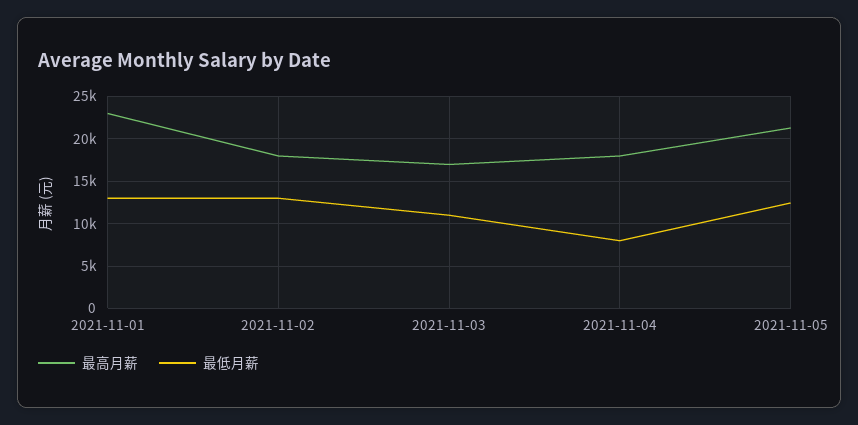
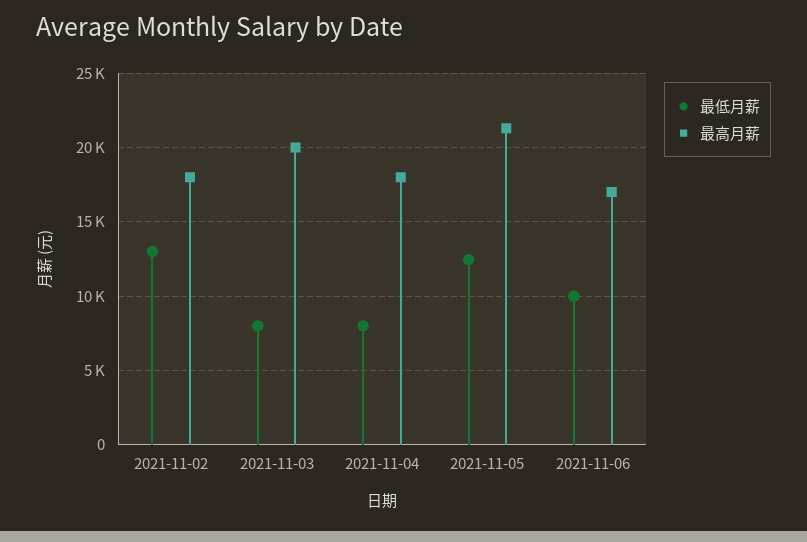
最高月薪, 2021-11-01: 23000 -> none
最低月薪, 2021-11-01: 13000 -> none
最高月薪, 2021-11-03: 17000 -> 20000
最低月薪, 2021-11-03: 11000 -> 8000
最低月薪, 2021-11-06: none -> 10000
最高月薪, 2021-11-06: none -> 17000

